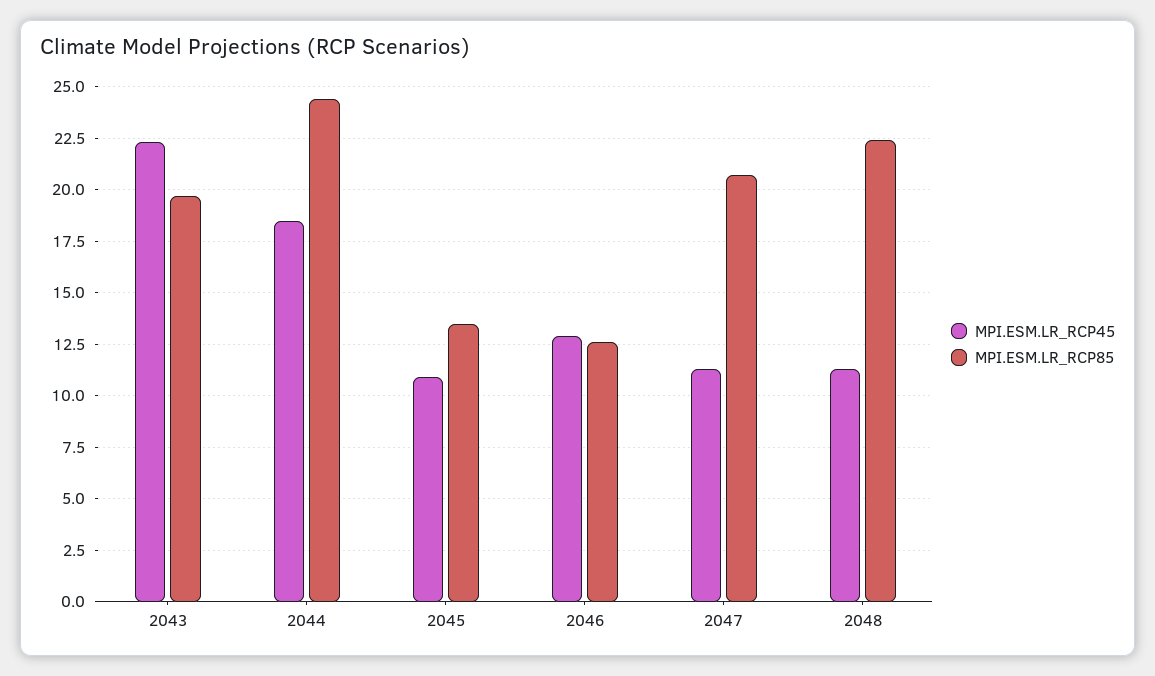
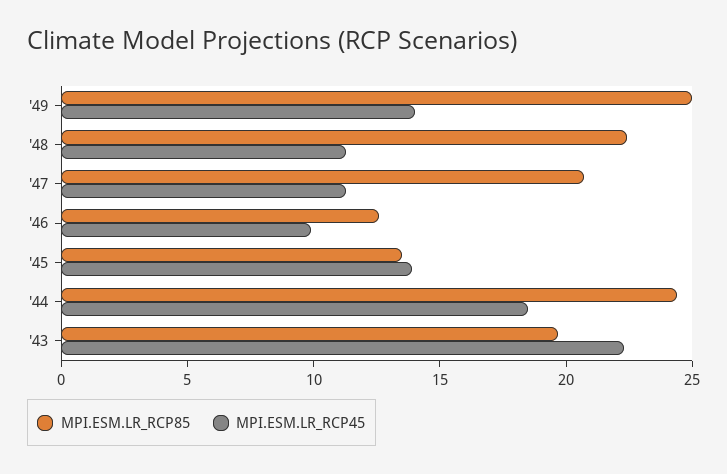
MPI.ESM.LR_RCP45, 2045: 11 -> 14
MPI.ESM.LR_RCP45, 2046: 13 -> 10
MPI.ESM.LR_RCP85, '49: none -> 25
MPI.ESM.LR_RCP45, '49: none -> 14

